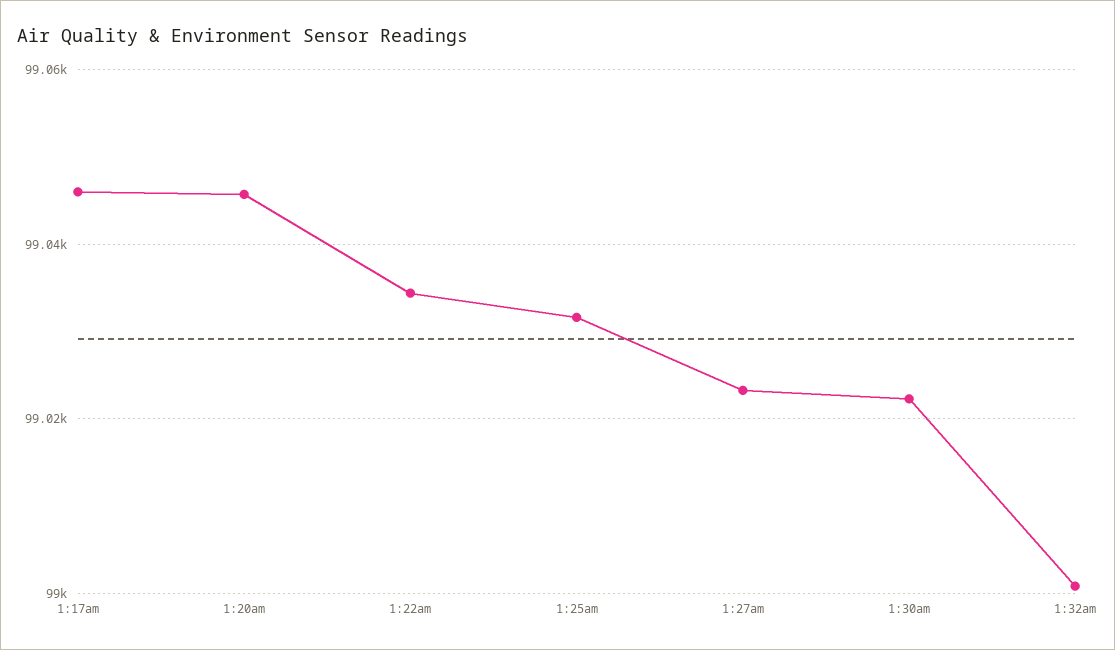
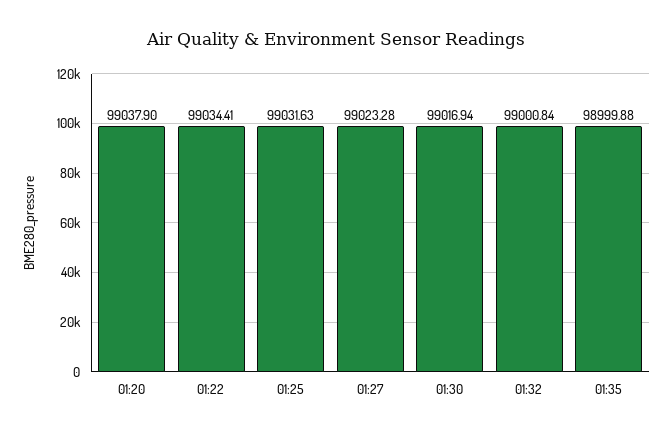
1:17am: 99046 -> none
1:20am: 99046 -> 99037.9
1:30am: 99022 -> 99016.94
01:35: none -> 98999.88

